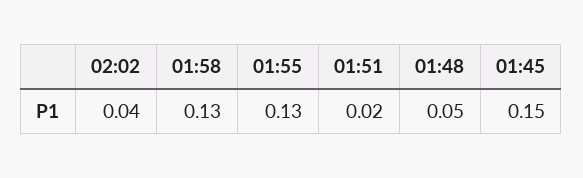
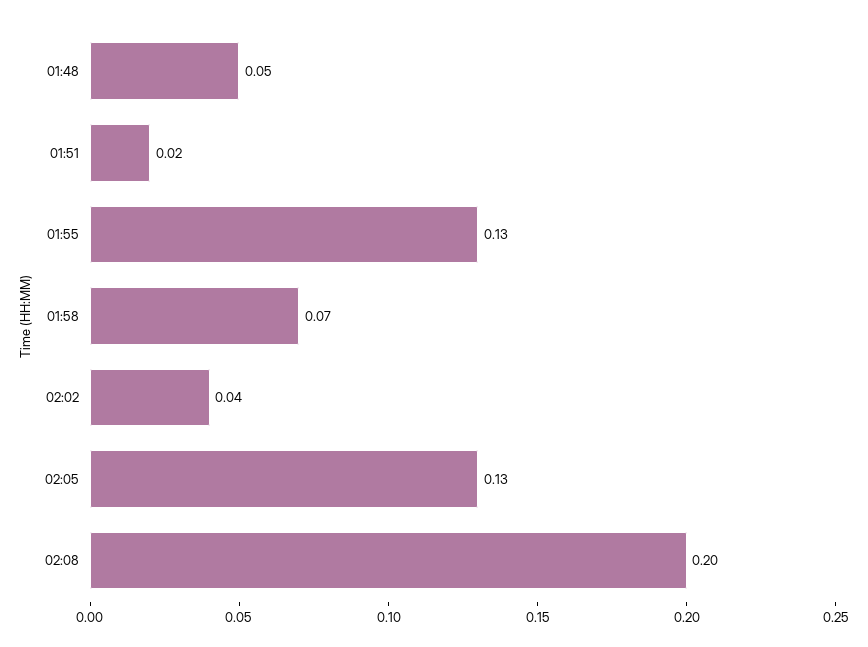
01:58: 0.13 -> 0.07
01:45: 0.15 -> none
02:05: none -> 0.13
02:08: none -> 0.2

